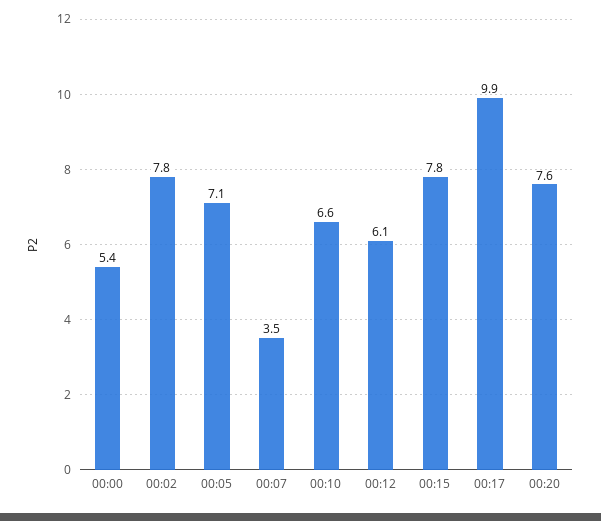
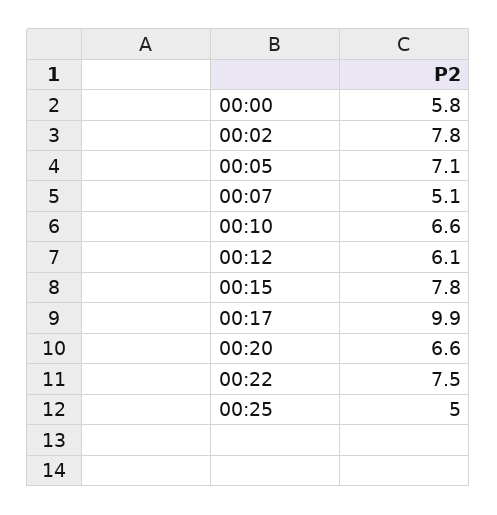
00:00: 5.4 -> 5.8
00:07: 3.5 -> 5.1
00:20: 7.6 -> 6.6
00:22: none -> 7.5
00:25: none -> 5

